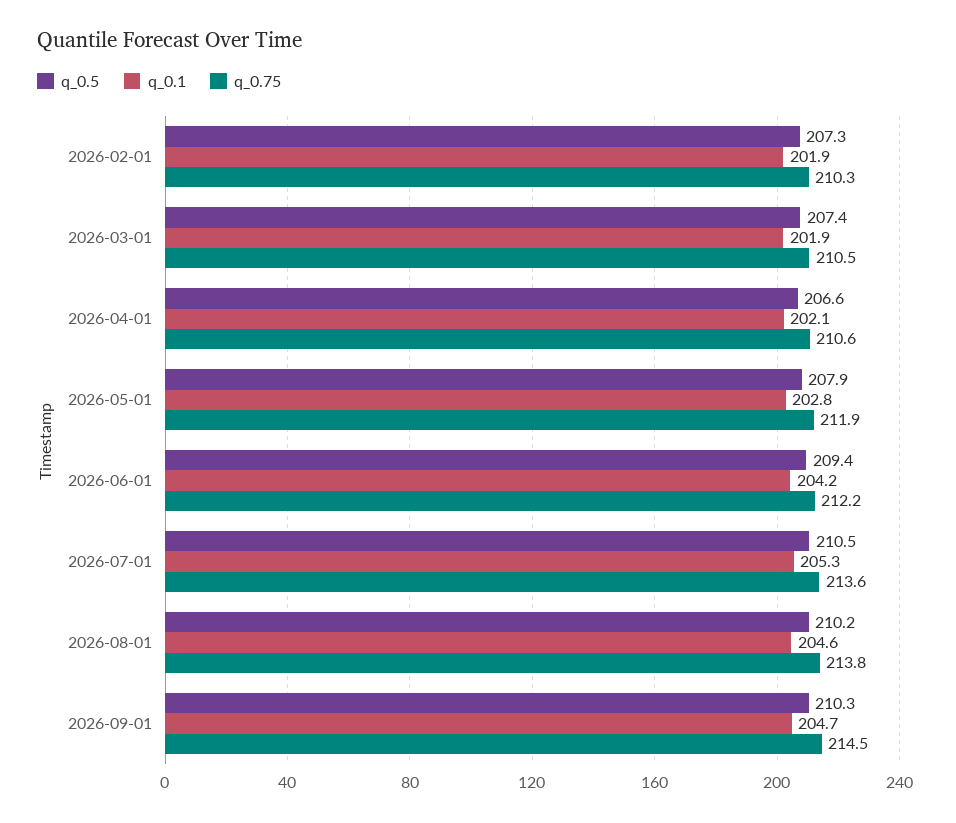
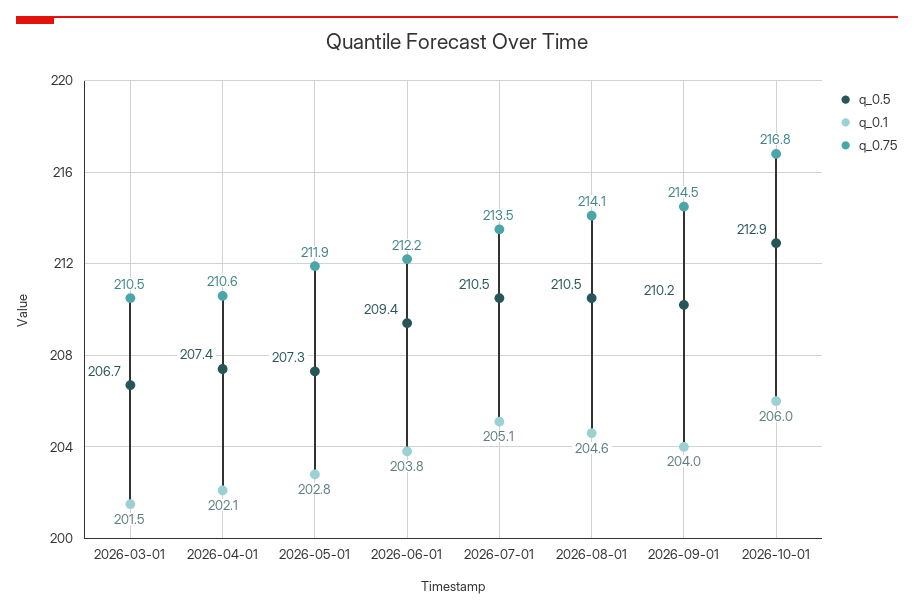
q_0.5, 2026-02-01: 207.3 -> none
q_0.1, 2026-02-01: 201.9 -> none
q_0.75, 2026-02-01: 210.3 -> none
q_0.5, 2026-03-01: 207.4 -> 206.7
q_0.1, 2026-03-01: 201.9 -> 201.5
q_0.5, 2026-04-01: 206.6 -> 207.4
q_0.5, 2026-05-01: 207.9 -> 207.3
q_0.1, 2026-06-01: 204.2 -> 203.8
q_0.1, 2026-07-01: 205.3 -> 205.1
q_0.75, 2026-07-01: 213.6 -> 213.5
q_0.5, 2026-08-01: 210.2 -> 210.5
q_0.75, 2026-08-01: 213.8 -> 214.1
q_0.5, 2026-09-01: 210.3 -> 210.2
q_0.1, 2026-09-01: 204.7 -> 204
q_0.5, 2026-10-01: none -> 212.9
q_0.1, 2026-10-01: none -> 206
q_0.75, 2026-10-01: none -> 216.8

